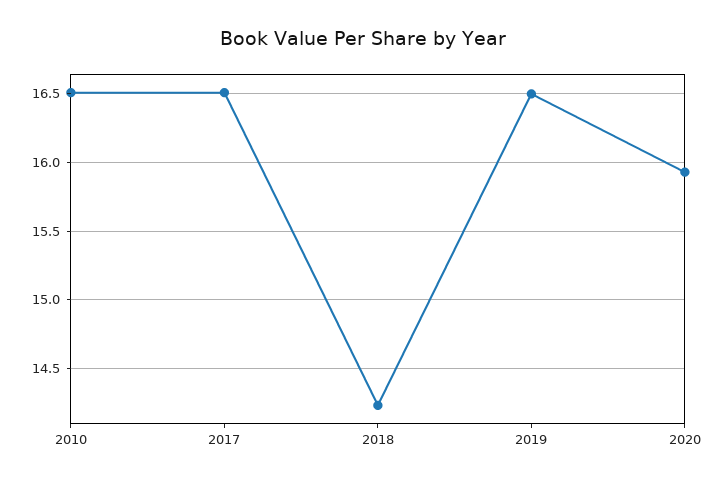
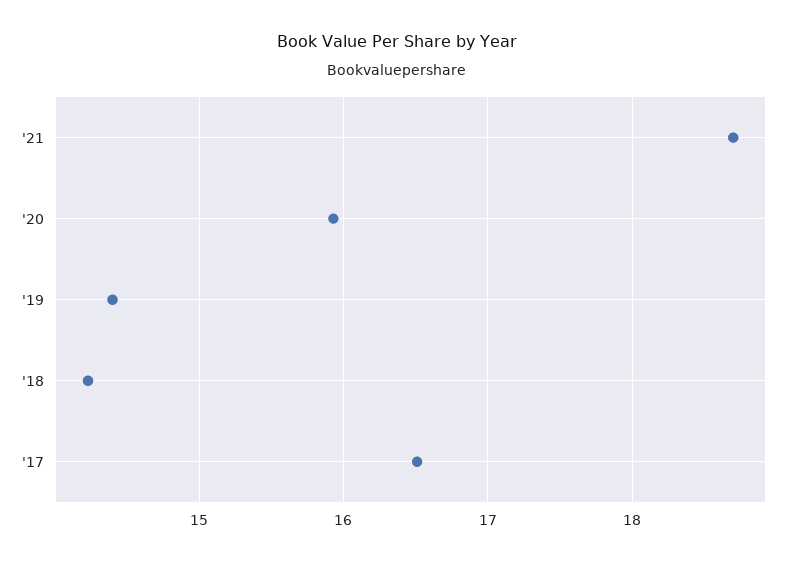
2010: 16.5 -> none
2019: 16.5 -> 14.4
'21: none -> 18.7

